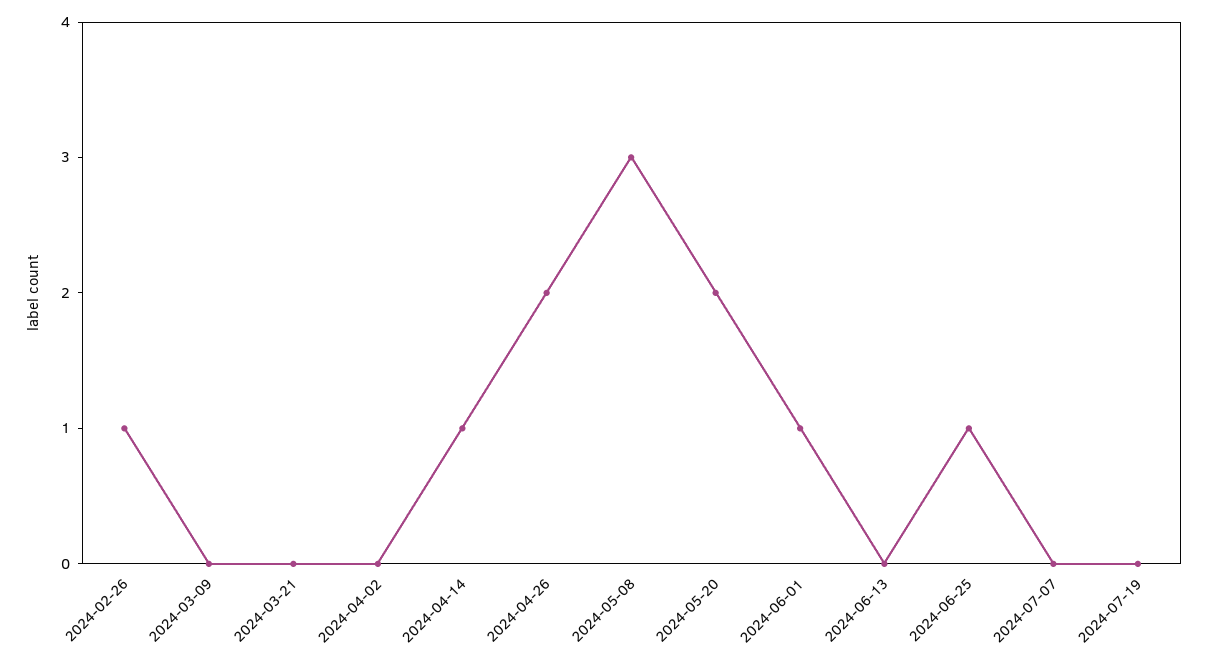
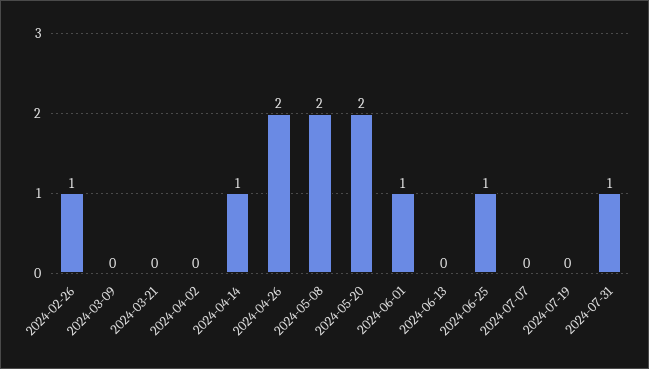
2024-05-08: 3 -> 2
2024-07-31: none -> 1

